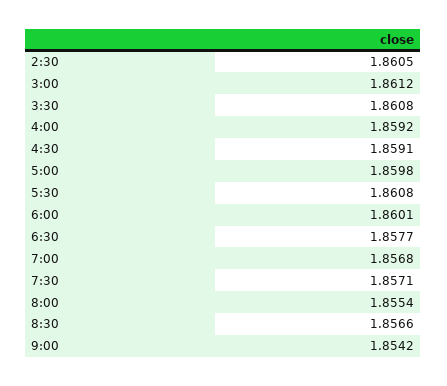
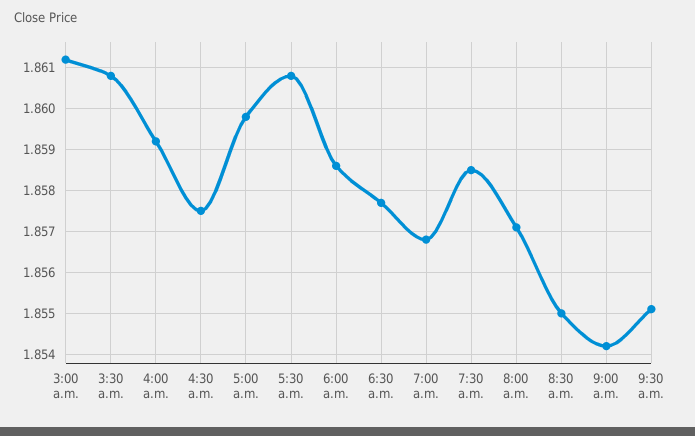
2:30: 1.8605 -> none
4:30: 1.8591 -> 1.8575
6:00: 1.8601 -> 1.8585
7:30: 1.8571 -> 1.8585
8:00: 1.8554 -> 1.857
8:30: 1.8566 -> 1.855
9:30 a.m.: none -> 1.855

